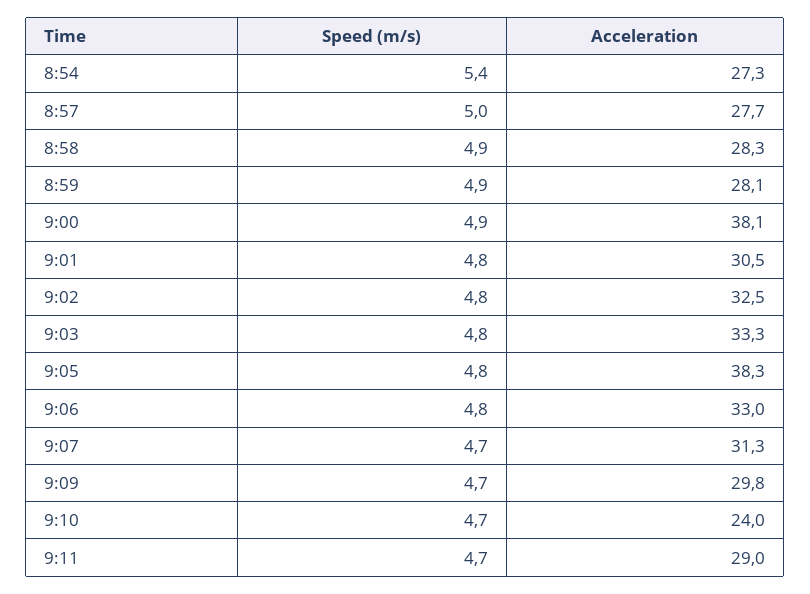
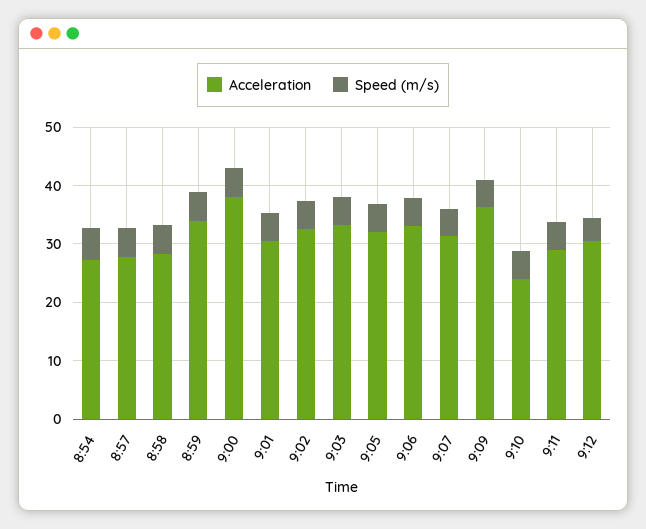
Acceleration, 8:59: 28.1 -> 34
Acceleration, 9:05: 38.3 -> 32
Acceleration, 9:09: 29.8 -> 36
Acceleration, 9:12: none -> 30
Speed (m/s), 9:12: none -> 4

